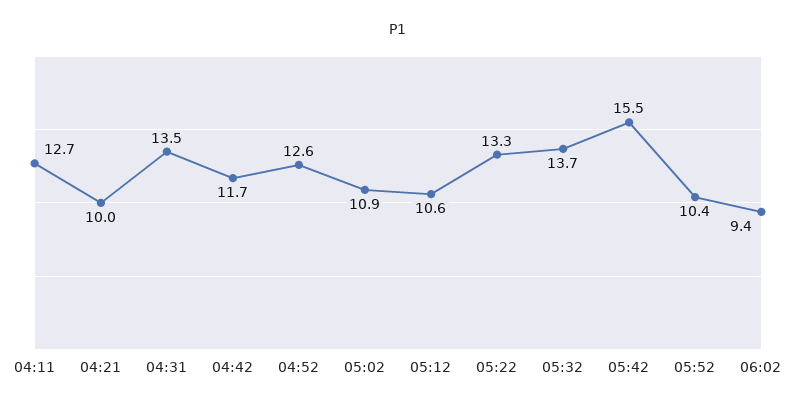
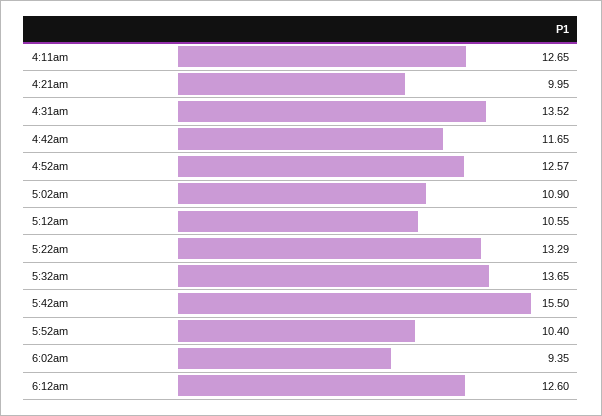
6:12am: none -> 12.6

